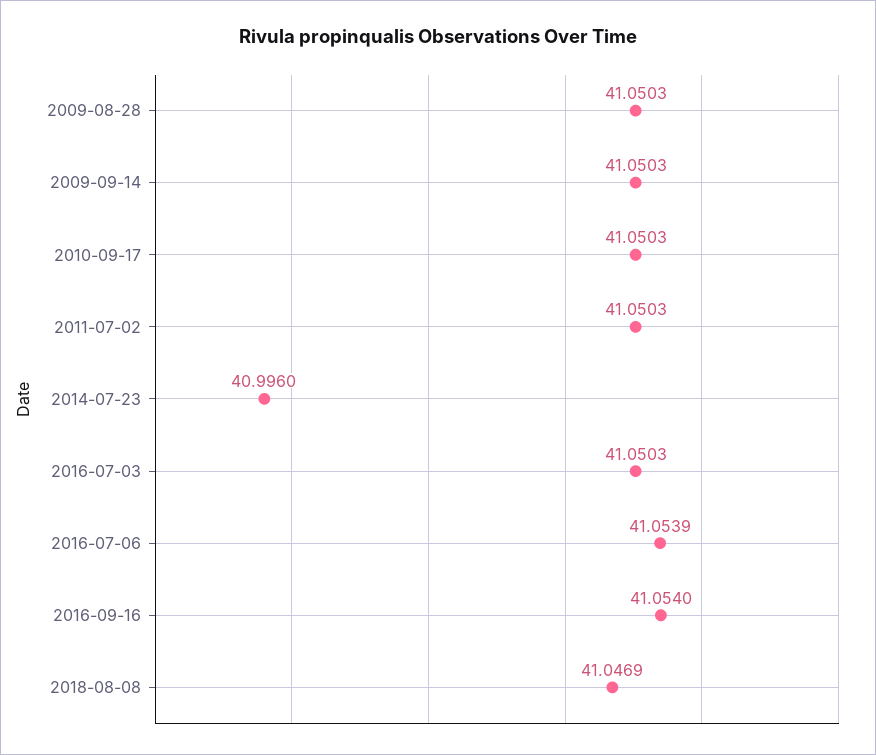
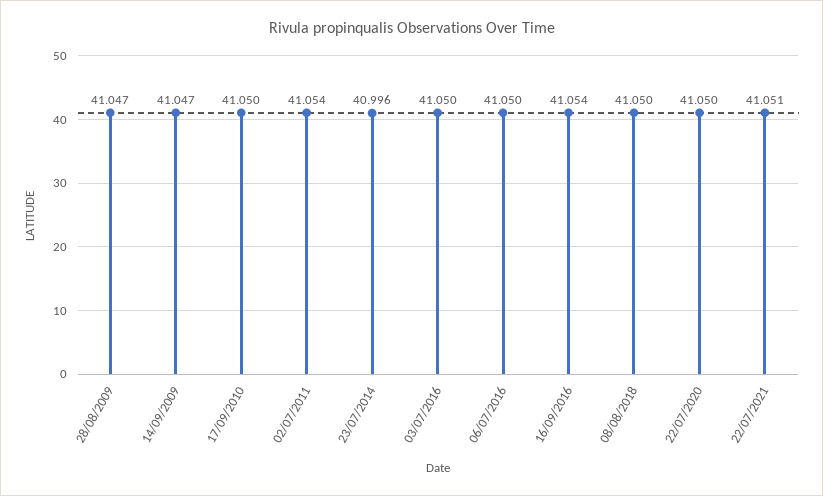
2009-08-28: 41.0503 -> 41.047
2009-09-14: 41.0503 -> 41.047
2011-07-02: 41.0503 -> 41.054
2016-07-06: 41.0539 -> 41.05
2018-08-08: 41.0469 -> 41.05
22/07/2020: none -> 41.05
22/07/2021: none -> 41.051

